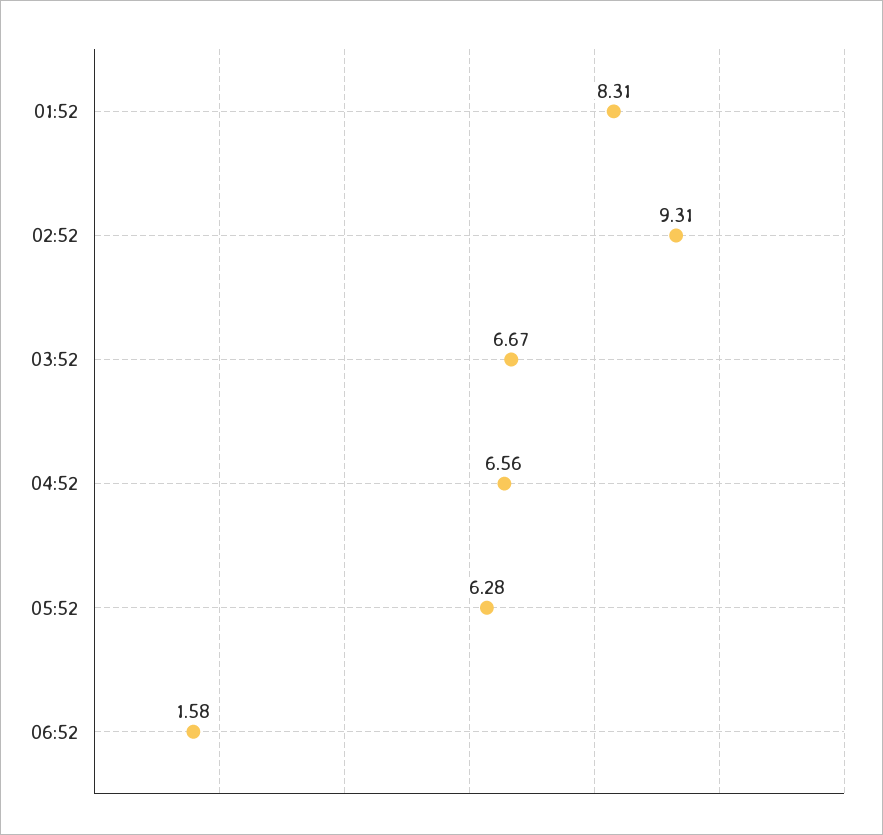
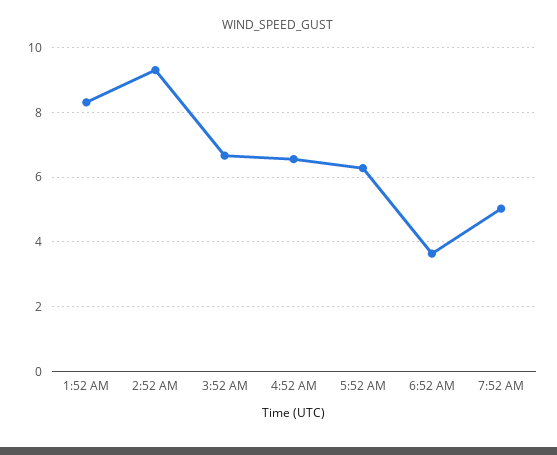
06:52: 1.58 -> 3.6
7:52 AM: none -> 5

